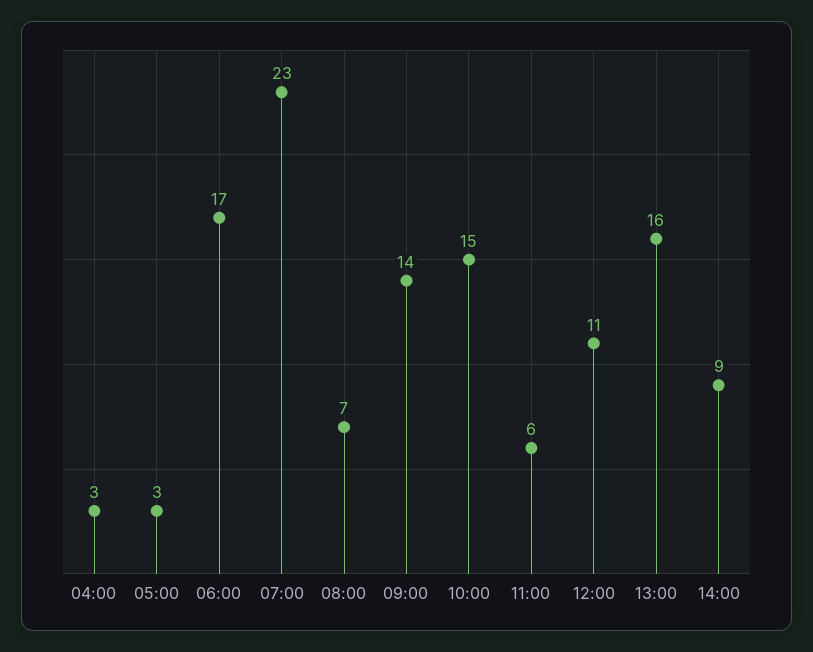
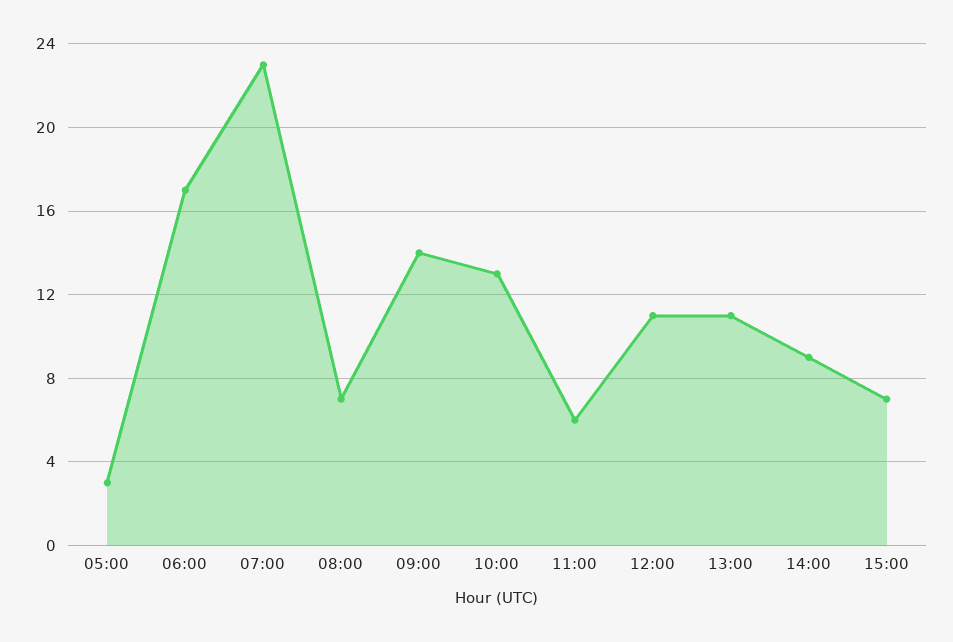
04:00: 3 -> none
10:00: 15 -> 13
13:00: 16 -> 11
15:00: none -> 7

